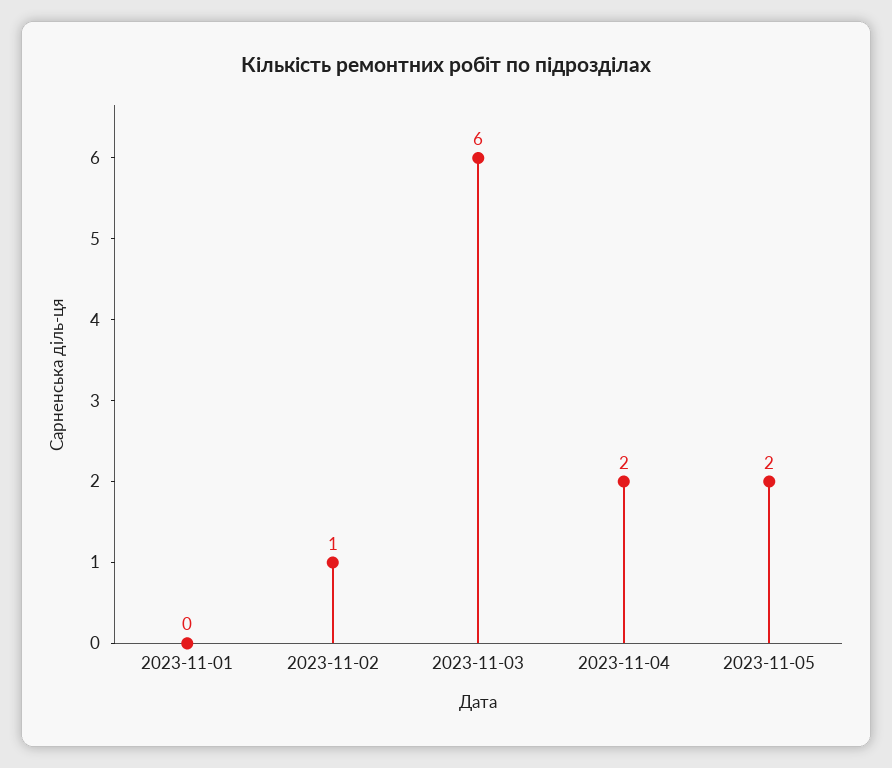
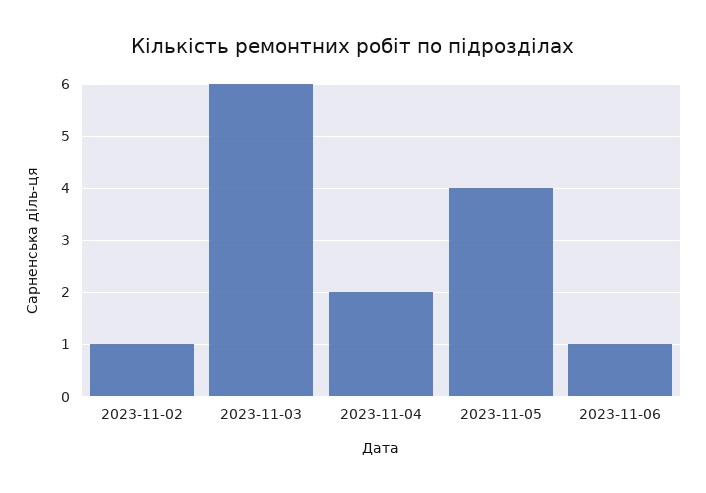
2023-11-01: 0 -> none
2023-11-05: 2 -> 4
2023-11-06: none -> 1

